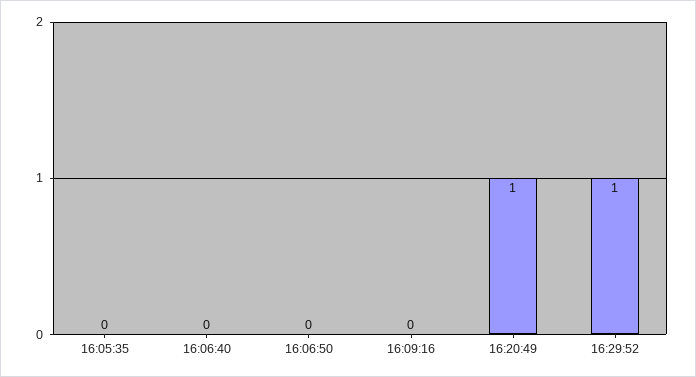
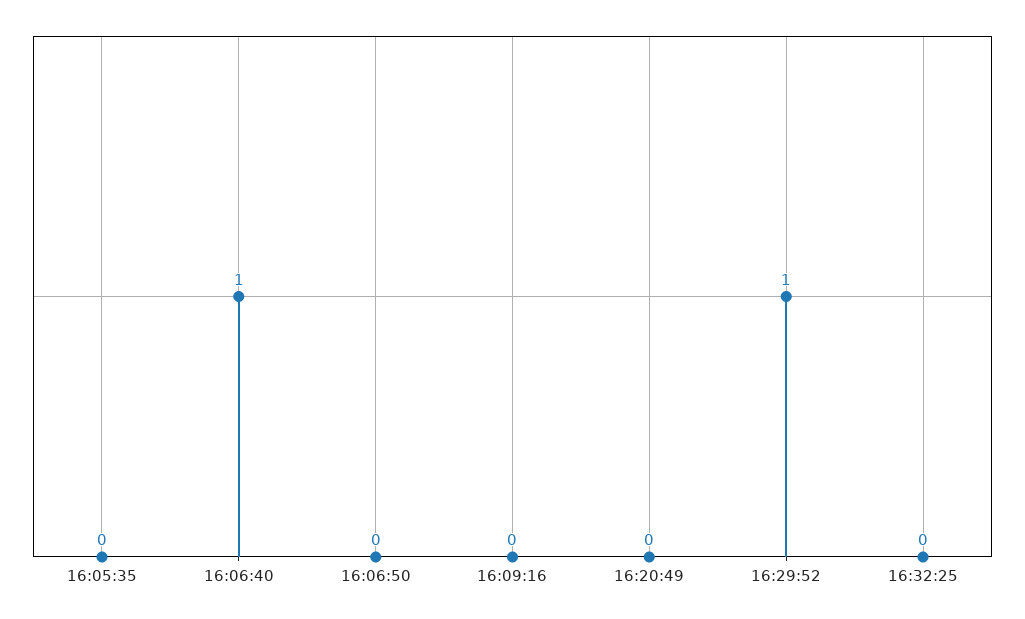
16:06:40: 0 -> 1
16:20:49: 1 -> 0
16:32:25: none -> 0

